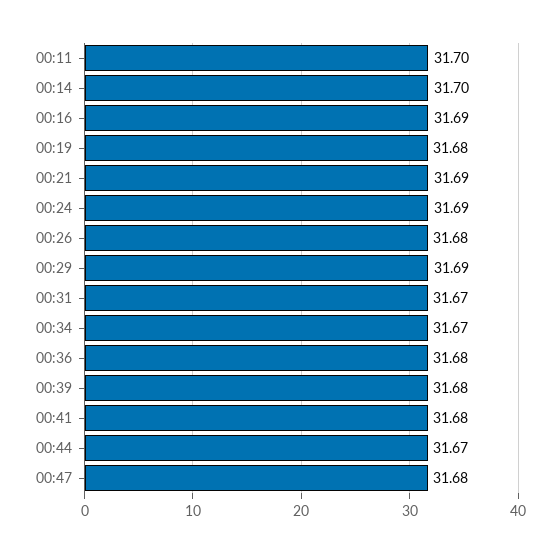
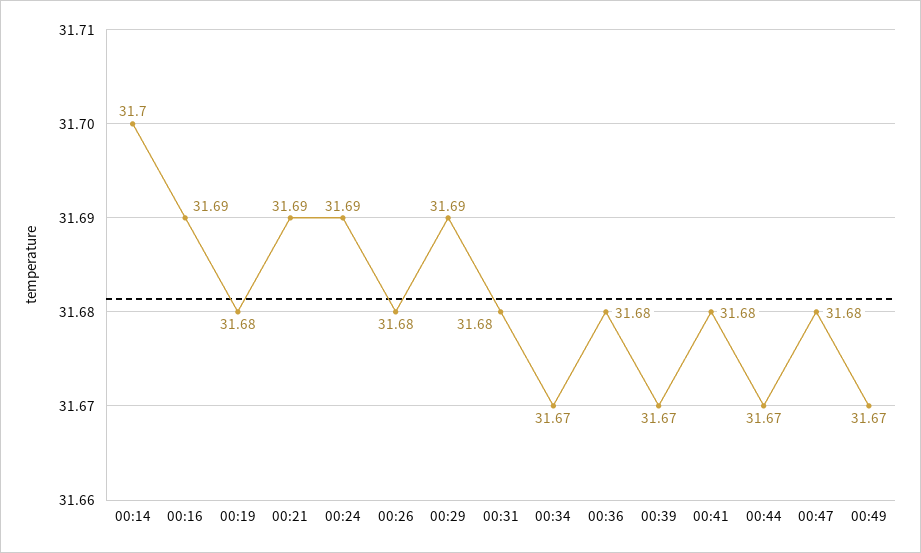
00:11: 31.7 -> none
00:31: 31.67 -> 31.68
00:39: 31.68 -> 31.67
00:49: none -> 31.67

